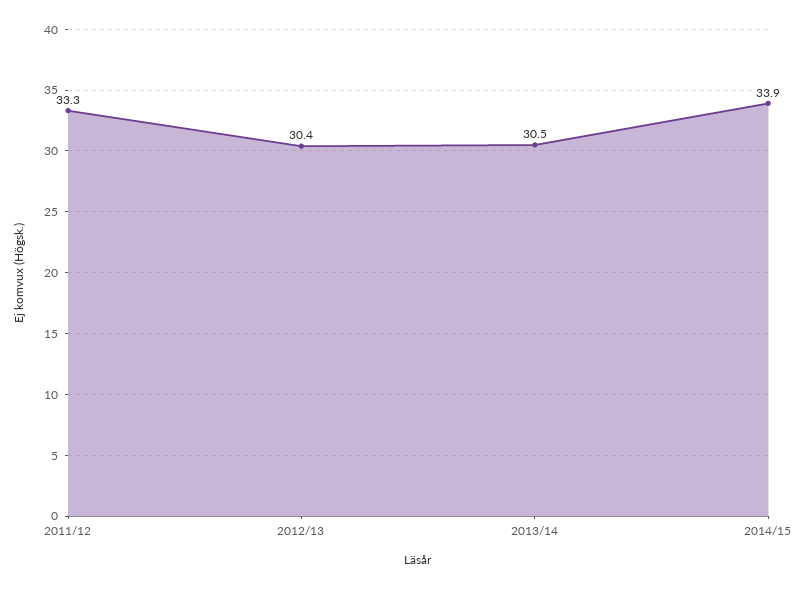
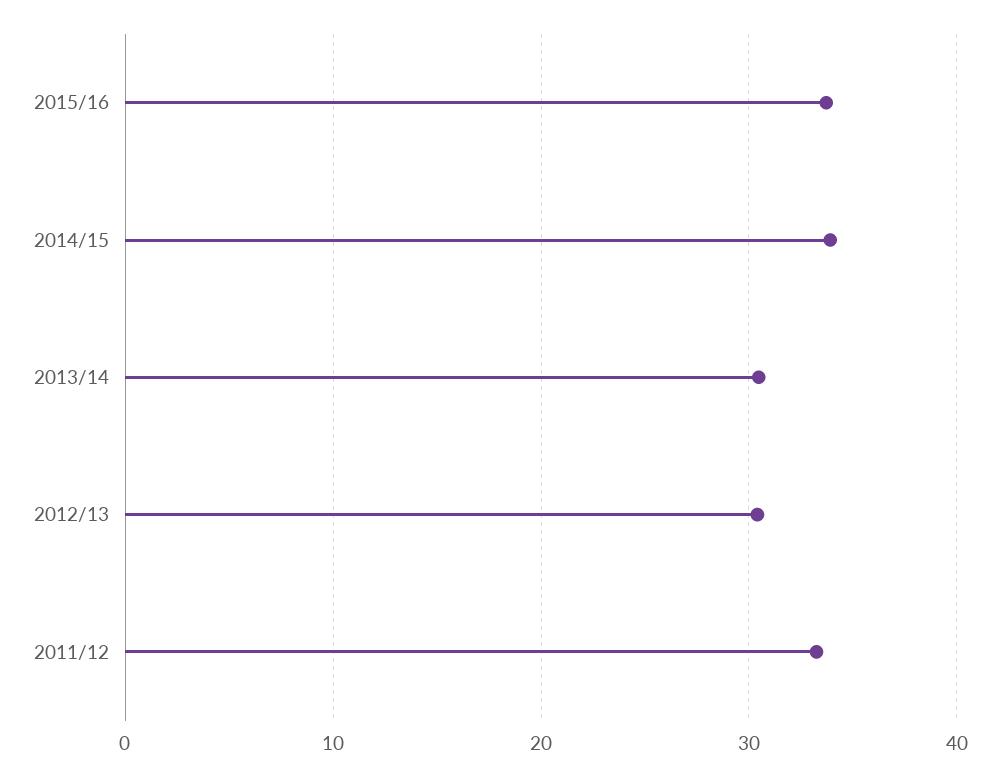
2015/16: none -> 34

